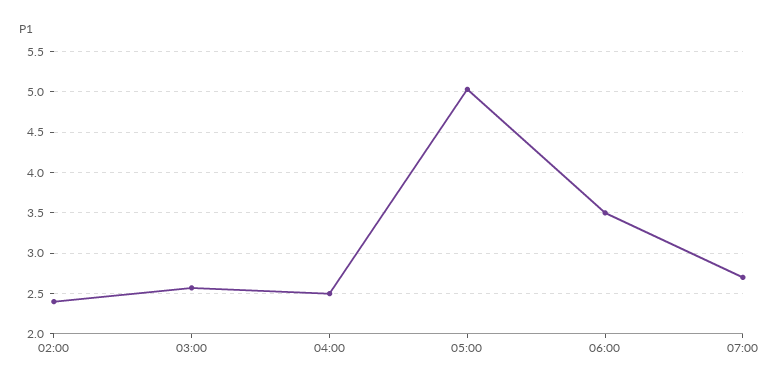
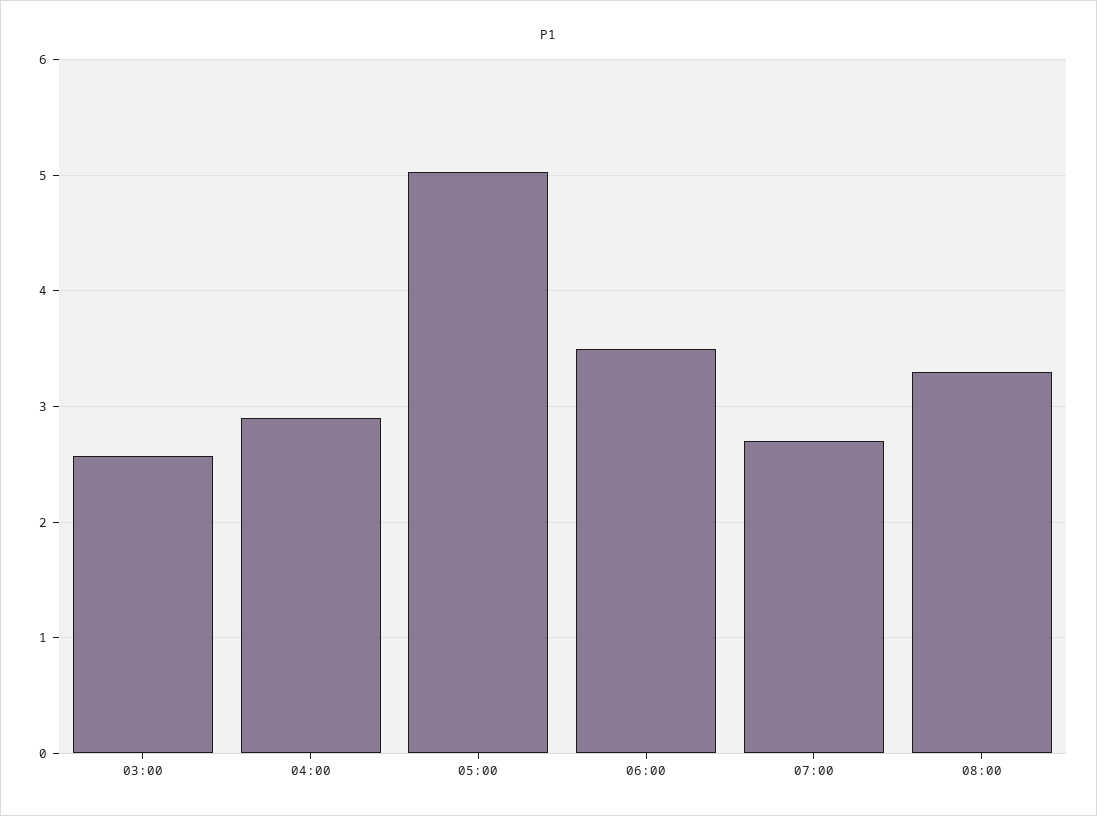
02:00: 2.4 -> none
04:00: 2.5 -> 2.9
08:00: none -> 3.3

